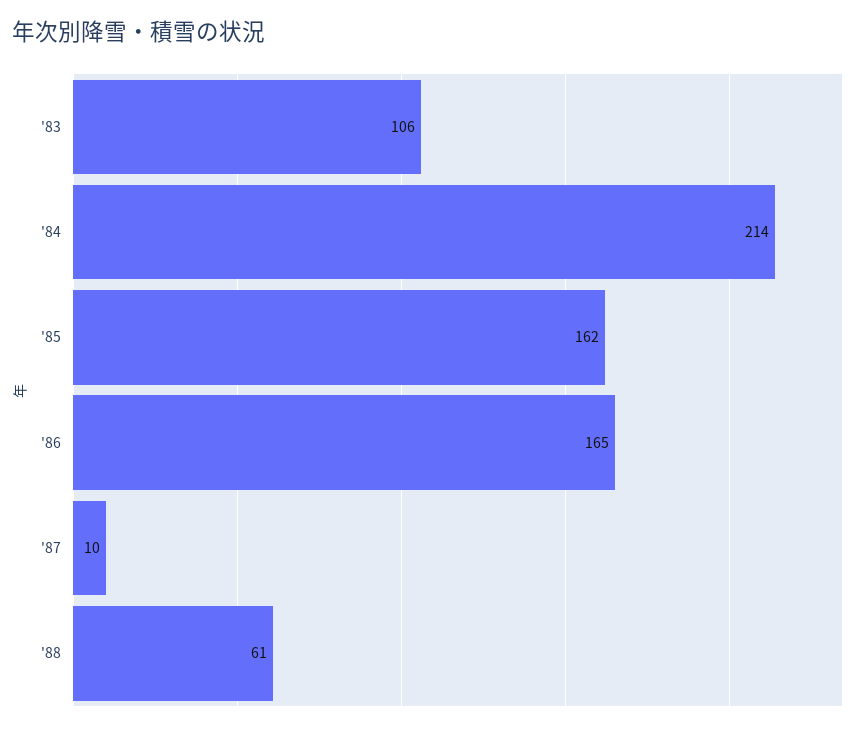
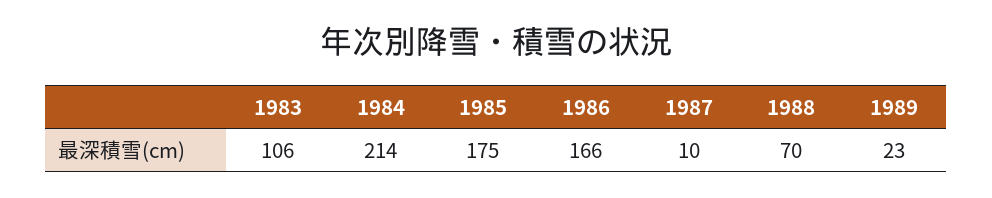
'85: 162 -> 175
'86: 165 -> 166
'88: 61 -> 70
1989: none -> 23

